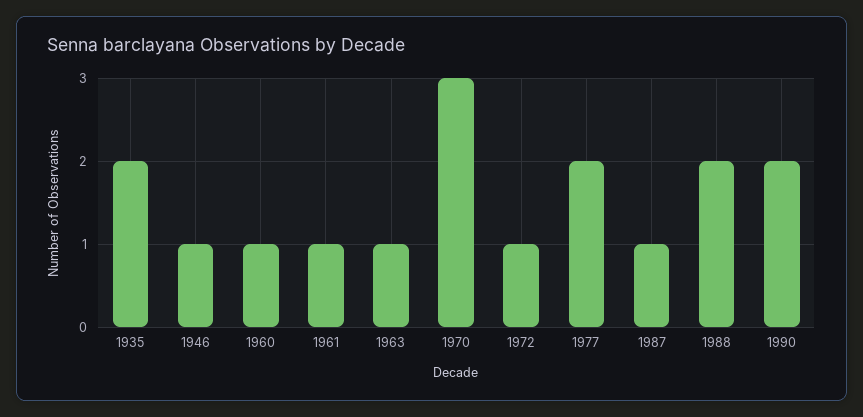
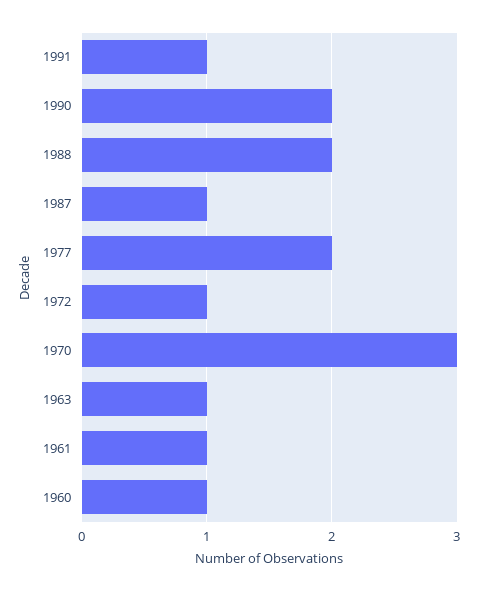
1935: 2 -> none
1946: 1 -> none
1991: none -> 1

